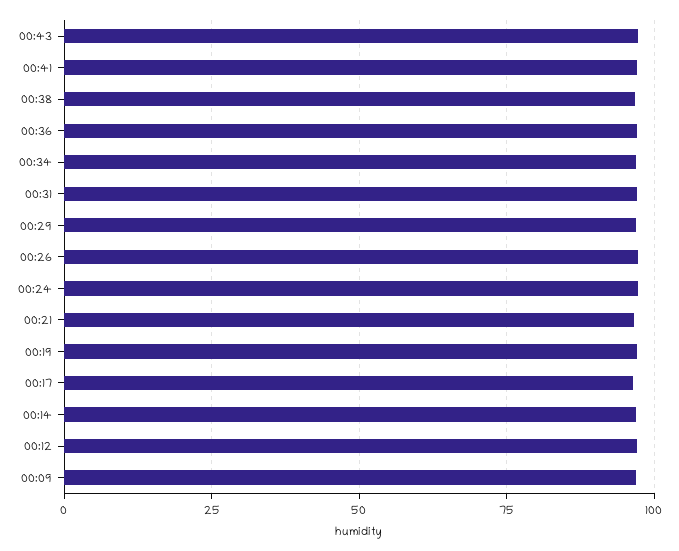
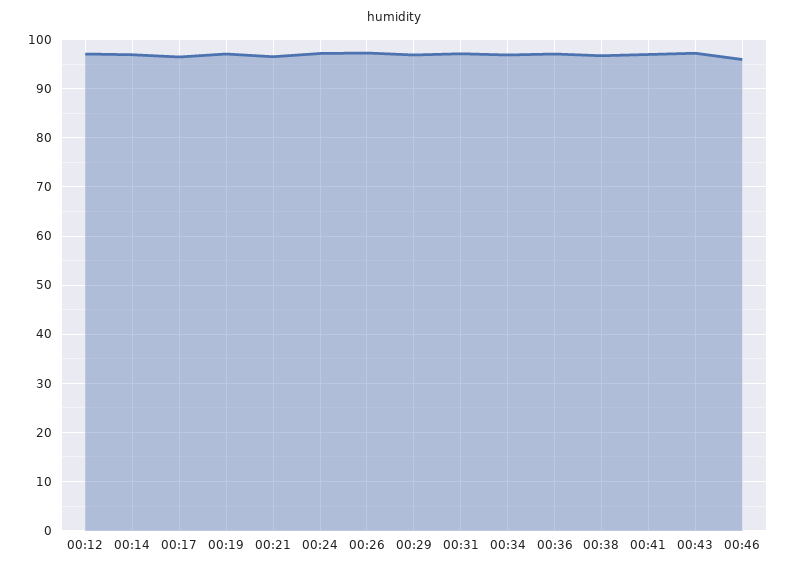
00:09: 97.5 -> none
00:46: none -> 96

